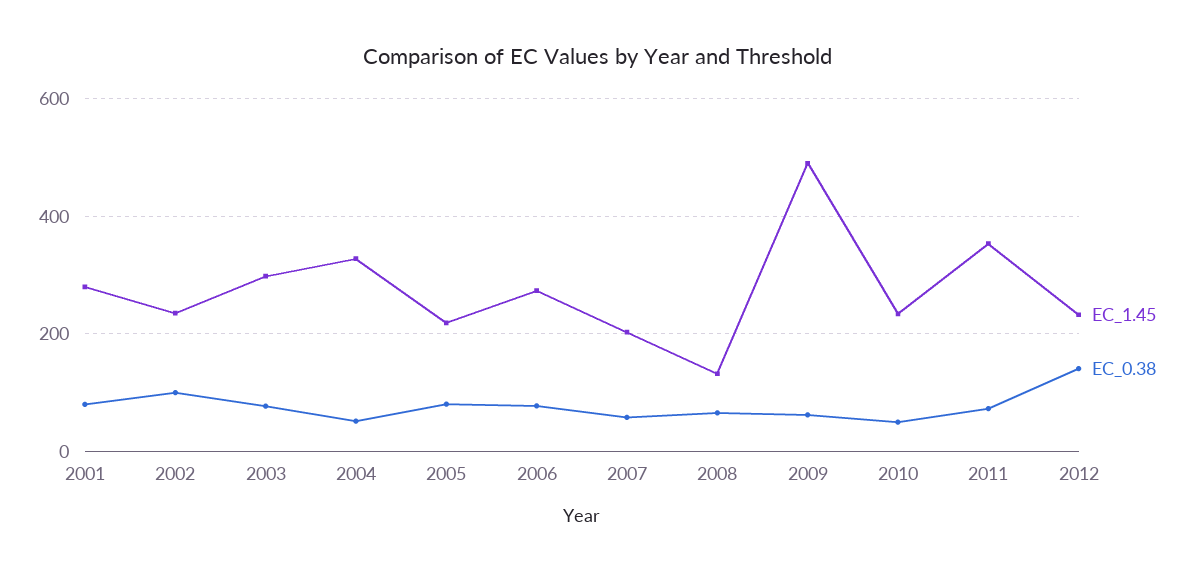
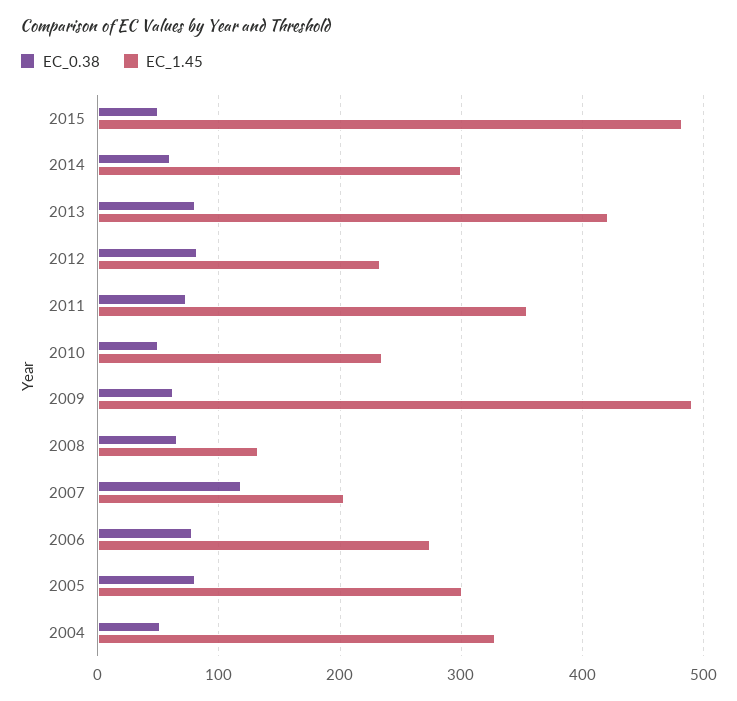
EC_1.45, 2001: 280 -> none
EC_0.38, 2001: 80 -> none
EC_1.45, 2002: 240 -> none
EC_0.38, 2002: 100 -> none
EC_1.45, 2003: 300 -> none
EC_0.38, 2003: 80 -> none
EC_1.45, 2005: 220 -> 300
EC_0.38, 2007: 60 -> 120
EC_0.38, 2012: 140 -> 80
EC_0.38, 2015: none -> 50
EC_1.45, 2015: none -> 480
EC_0.38, 2014: none -> 60
EC_1.45, 2014: none -> 300
EC_0.38, 2013: none -> 80
EC_1.45, 2013: none -> 420

